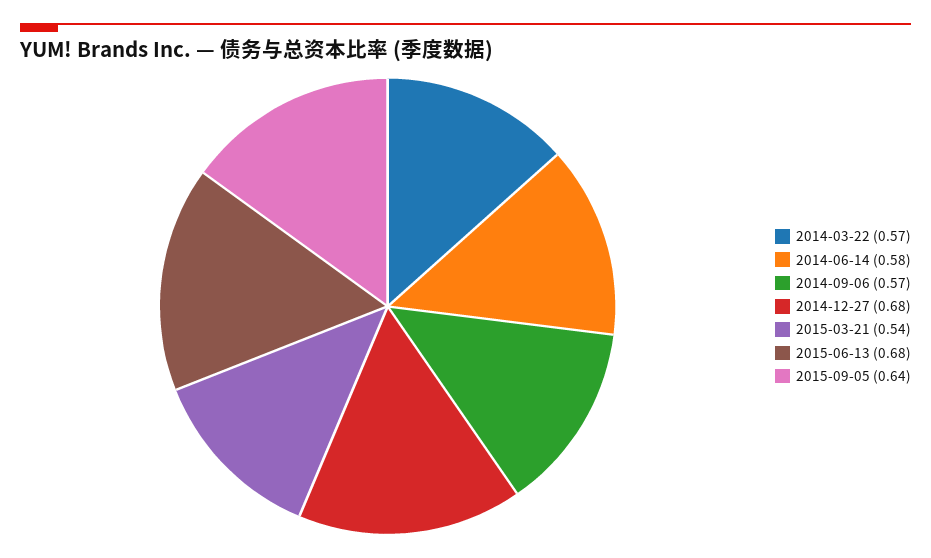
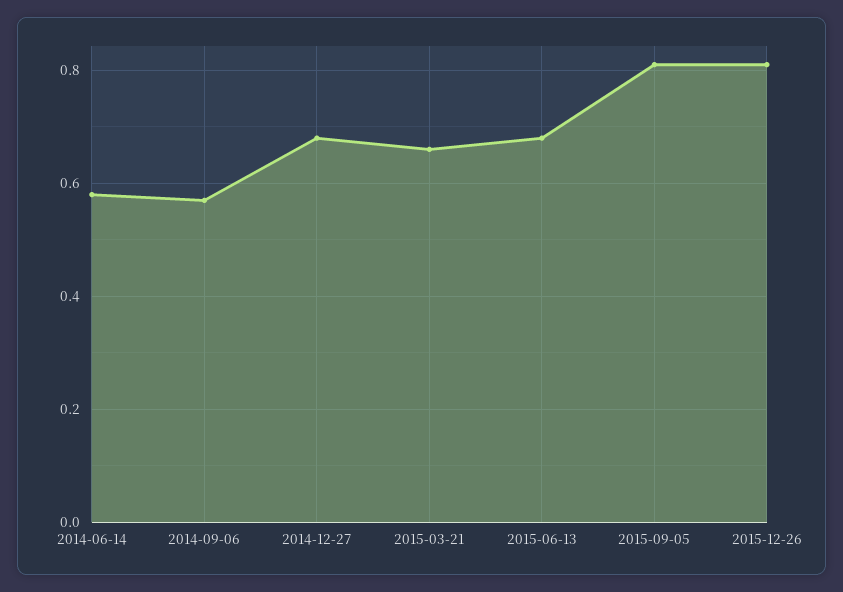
2014-03-22: 0.57 -> none
2015-03-21: 0.54 -> 0.65
2015-09-05: 0.64 -> 0.8
2015-12-26: none -> 0.8

